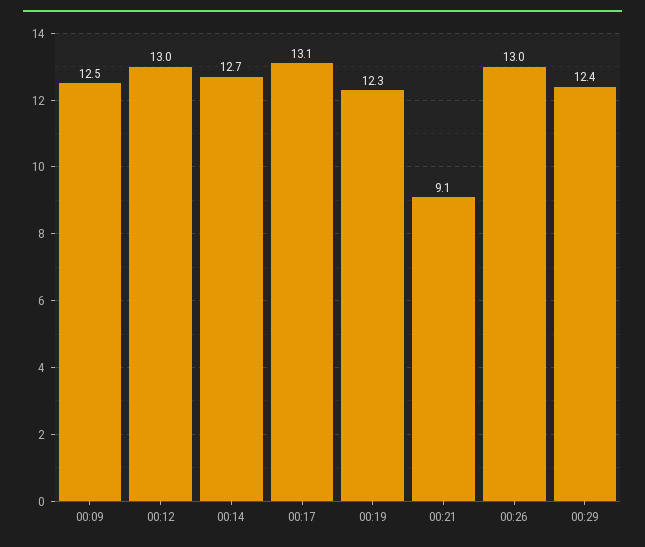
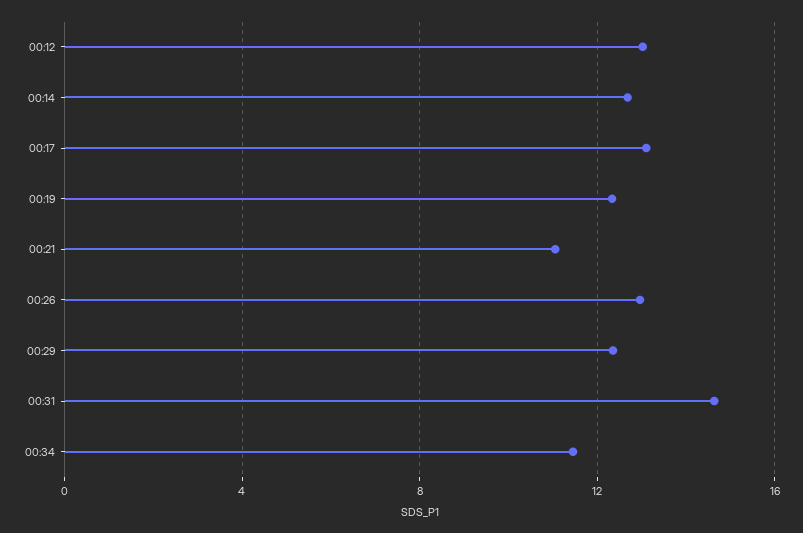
00:09: 12.5 -> none
00:21: 9.1 -> 11
00:31: none -> 14.5
00:34: none -> 11.5

